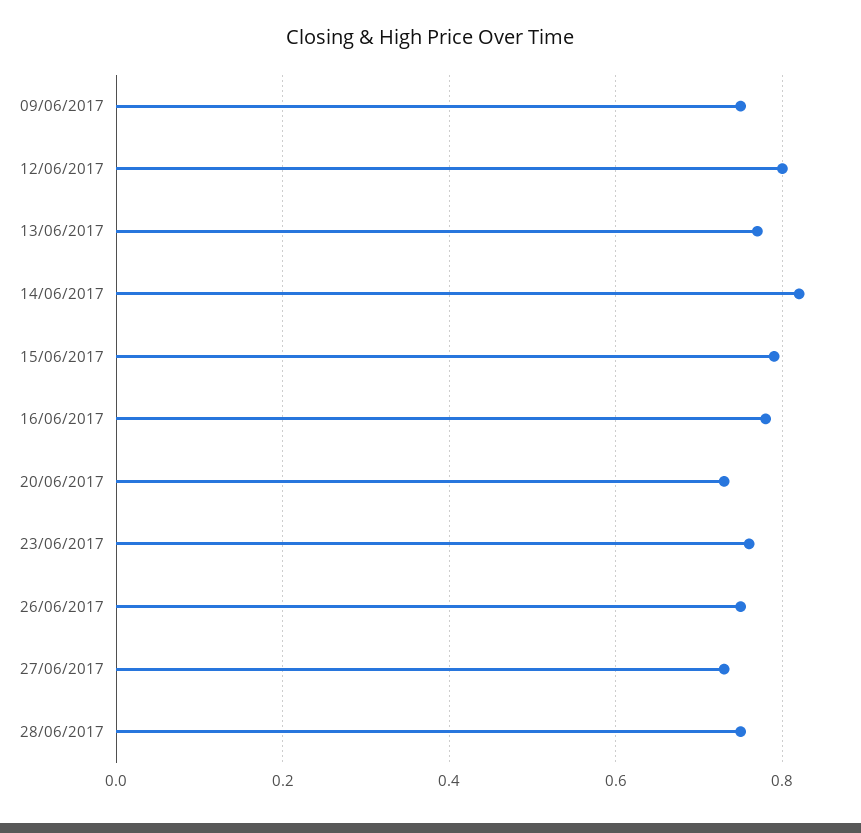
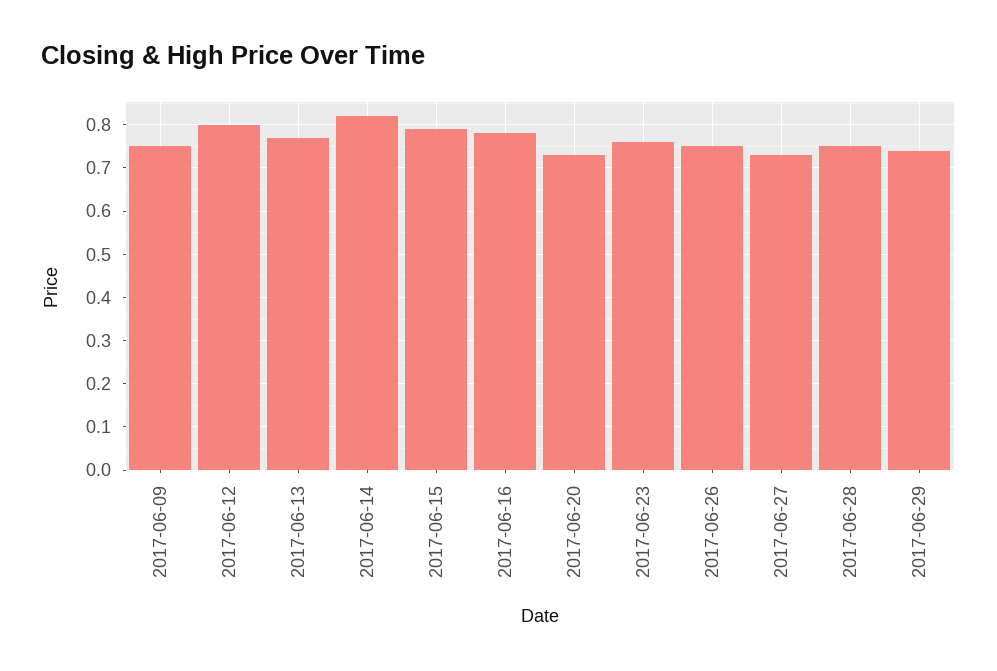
2017-06-29: none -> 0.75

